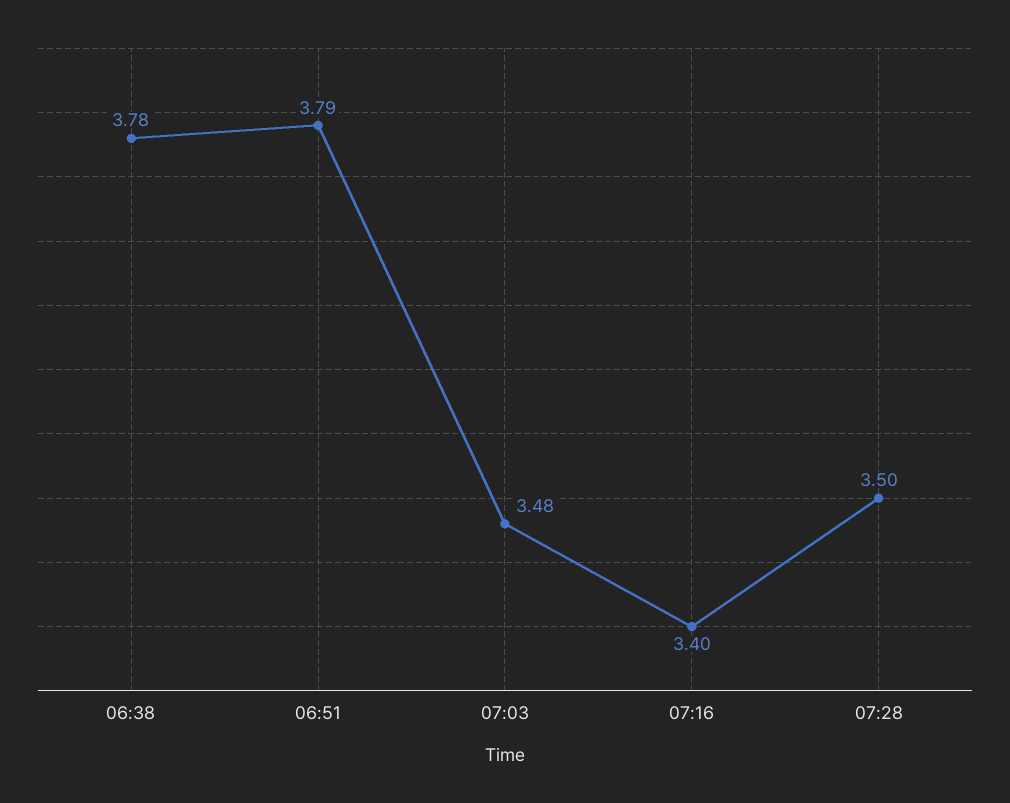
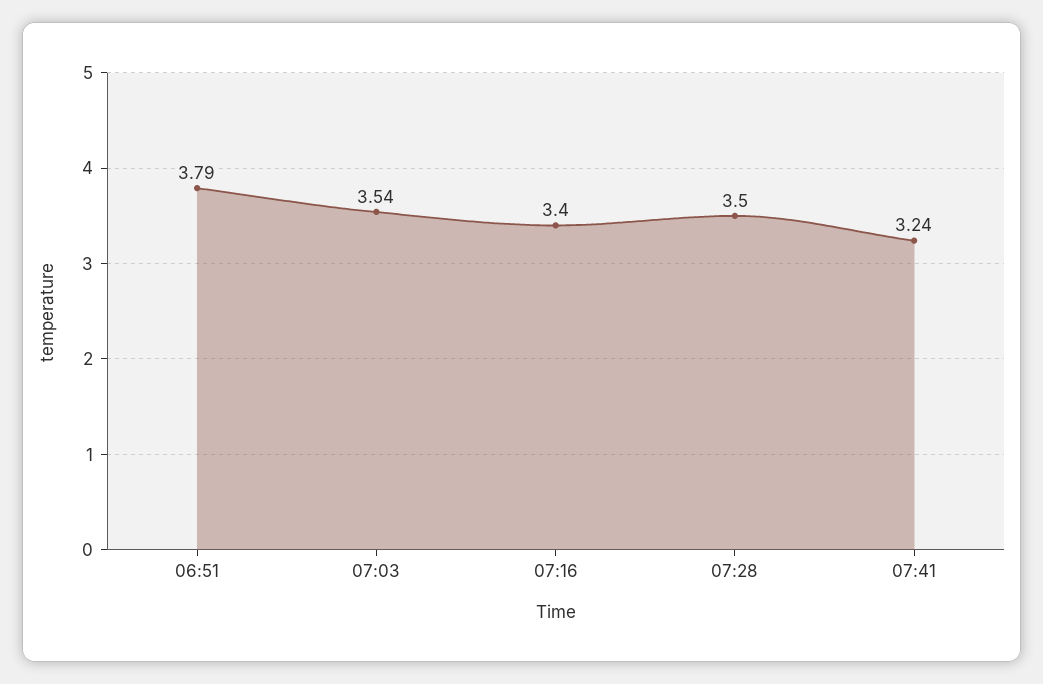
06:38: 3.78 -> none
07:03: 3.48 -> 3.54
07:41: none -> 3.24

